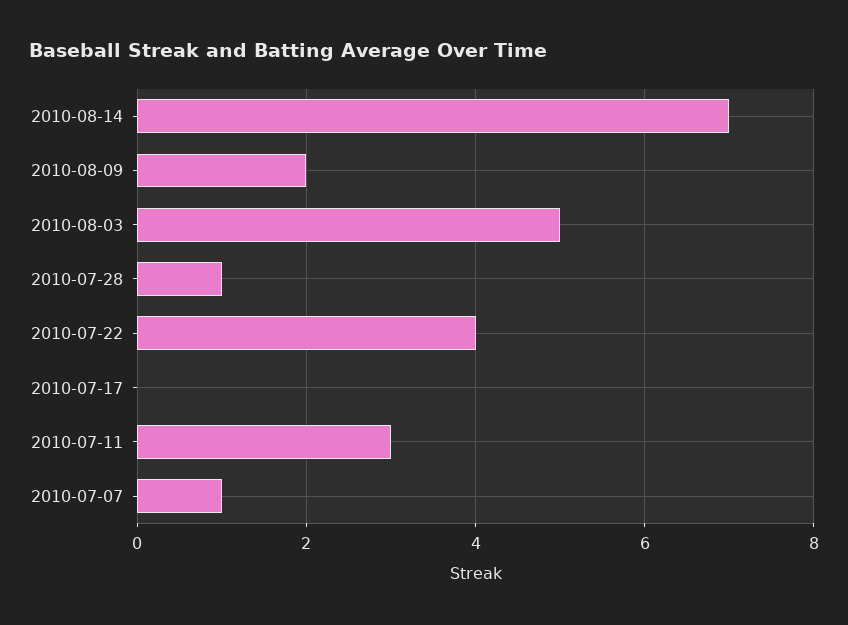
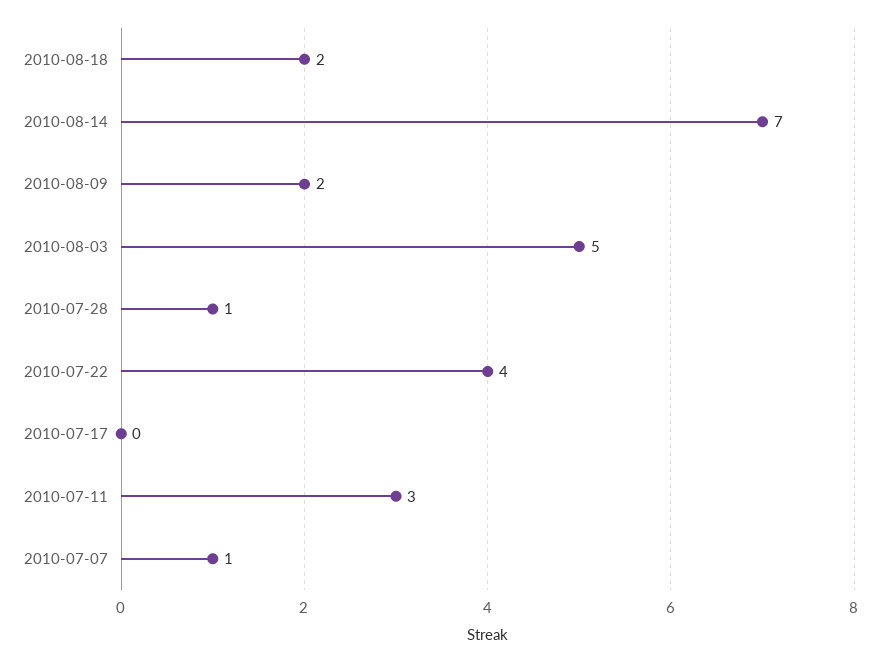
2010-08-18: none -> 2

